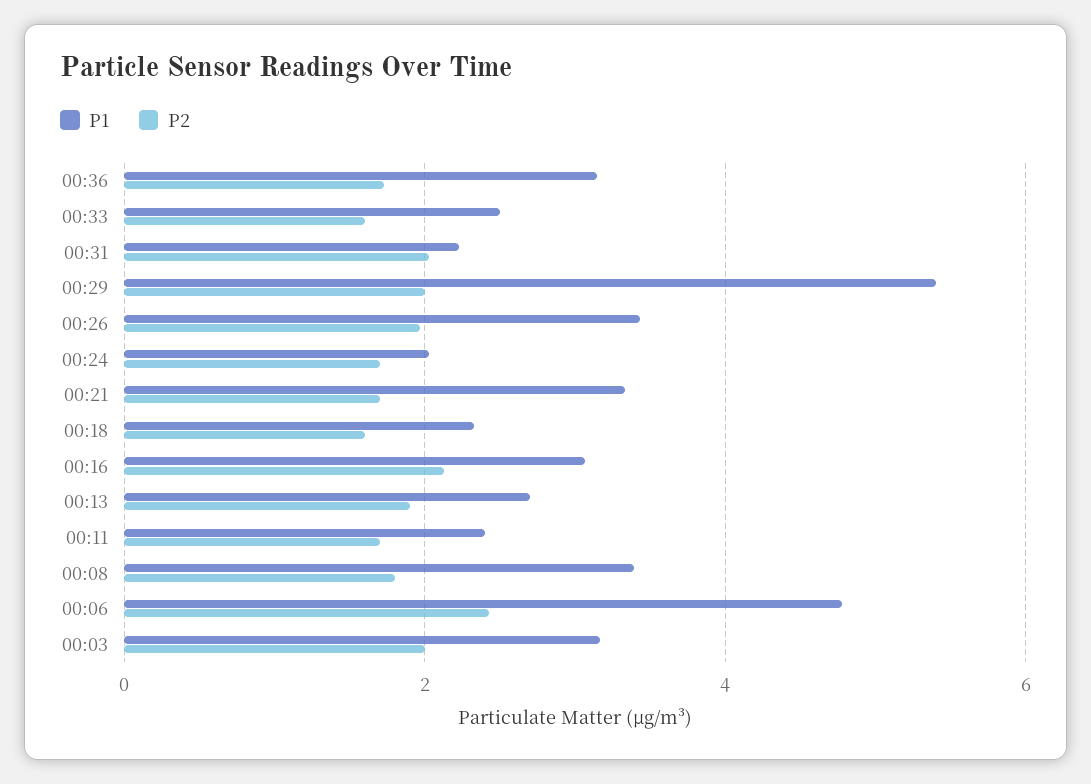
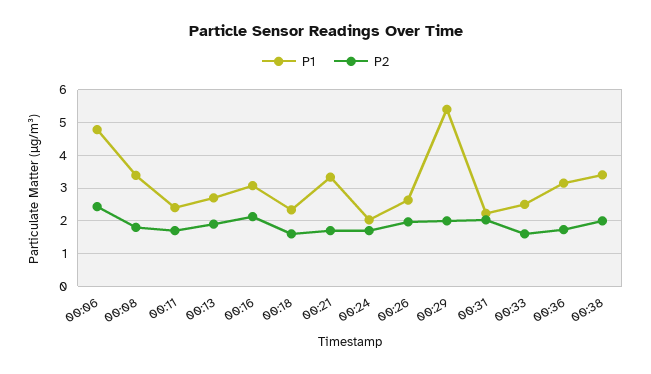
P1, 00:26: 3.4 -> 2.6
P1, 00:03: 3.2 -> none
P2, 00:03: 2 -> none
P1, 00:38: none -> 3.4
P2, 00:38: none -> 2

